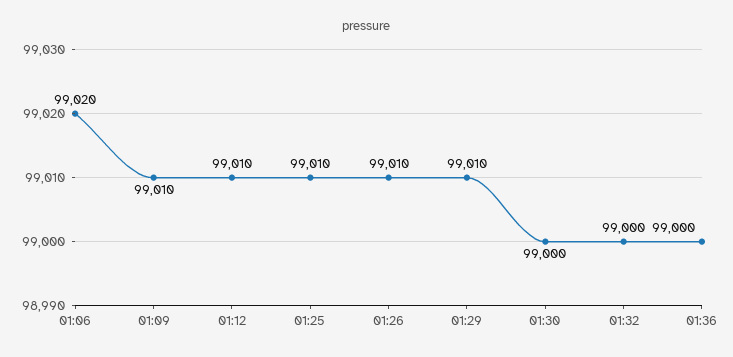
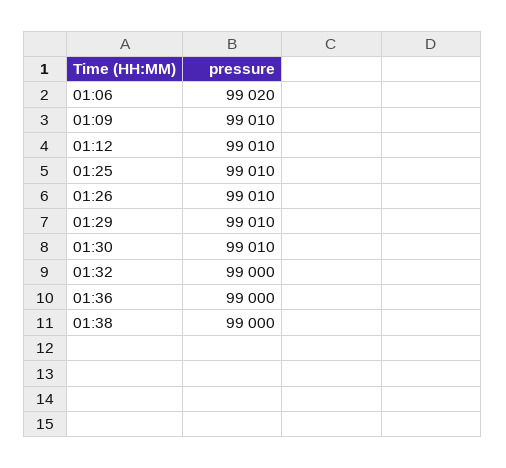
01:30: 99000 -> 99010
01:38: none -> 99000

